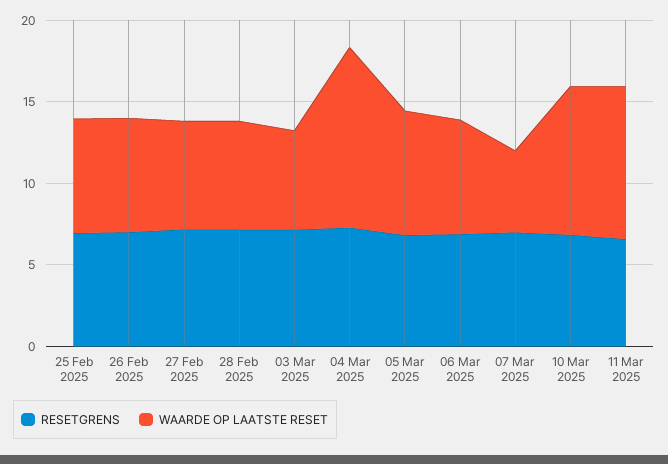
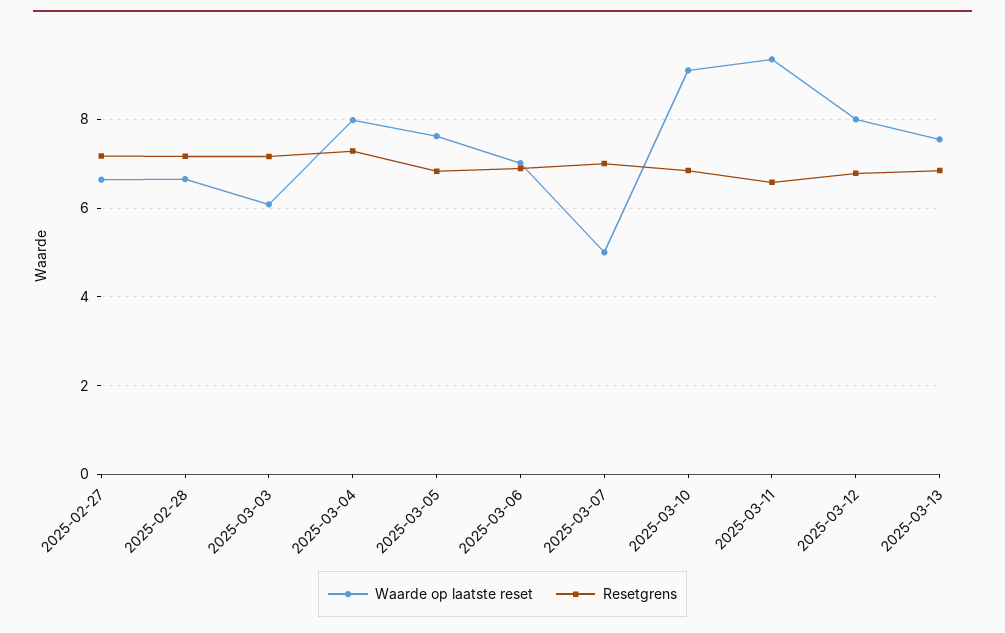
RESETGRENS, 25 Feb 2025: 7 -> none
WAARDE OP LAATSTE RESET, 25 Feb 2025: 7 -> none
RESETGRENS, 26 Feb 2025: 7 -> none
WAARDE OP LAATSTE RESET, 26 Feb 2025: 7 -> none
WAARDE OP LAATSTE RESET, 04 Mar 2025: 11 -> 8
WAARDE OP LAATSTE RESET, 2025-03-12: none -> 8
RESETGRENS, 2025-03-12: none -> 6.8
WAARDE OP LAATSTE RESET, 2025-03-13: none -> 7.6
RESETGRENS, 2025-03-13: none -> 6.8

